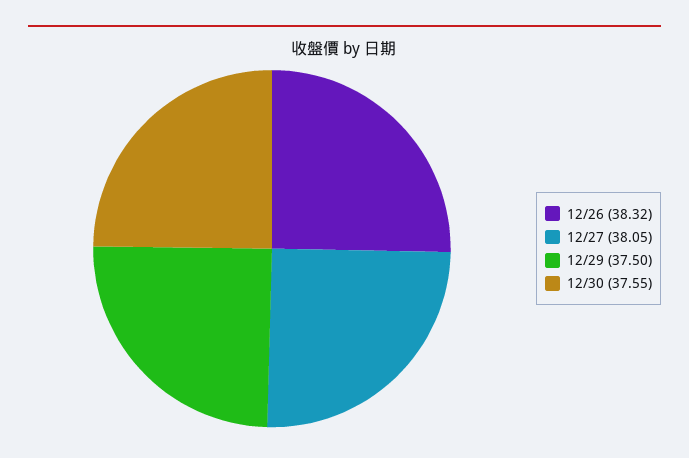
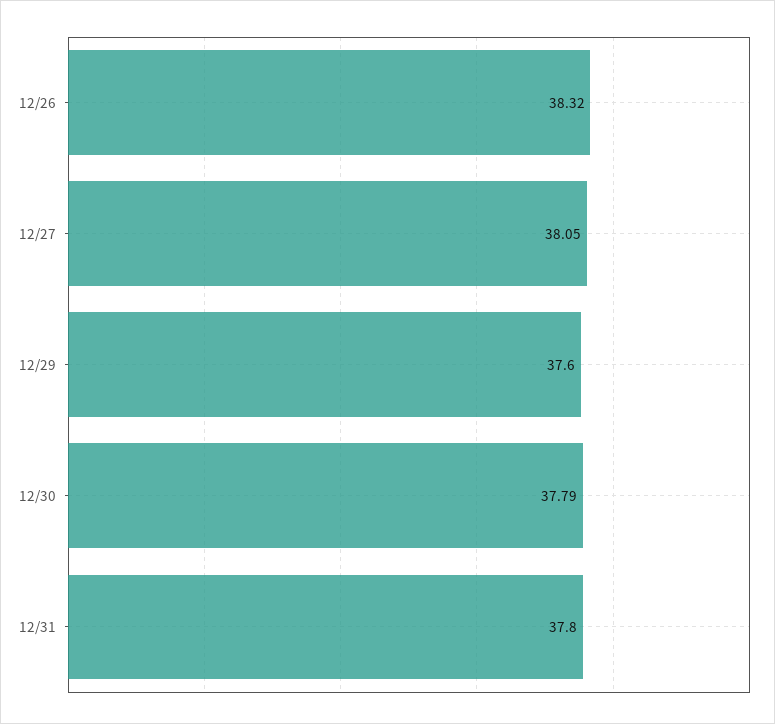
12/29: 37.5 -> 37.6
12/30: 37.55 -> 37.79
12/31: none -> 37.8

